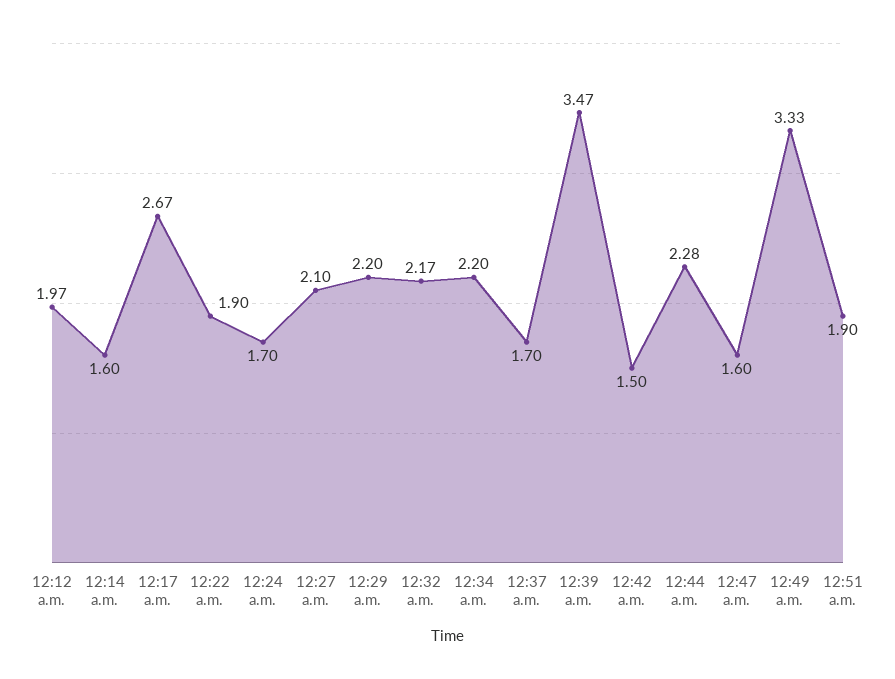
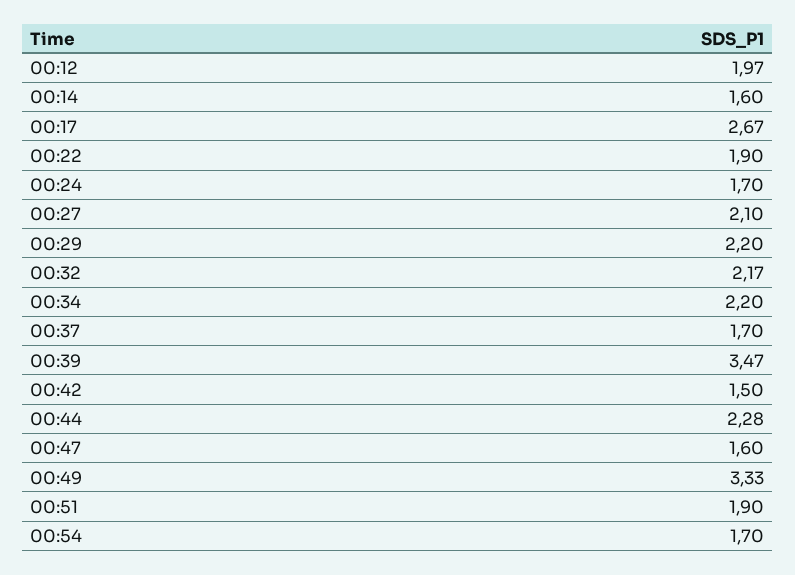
00:54: none -> 1.7

